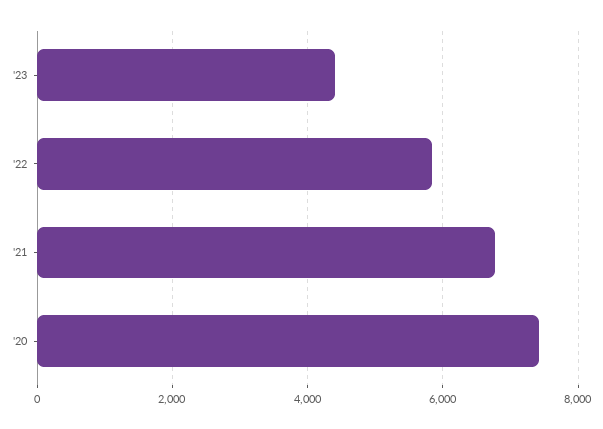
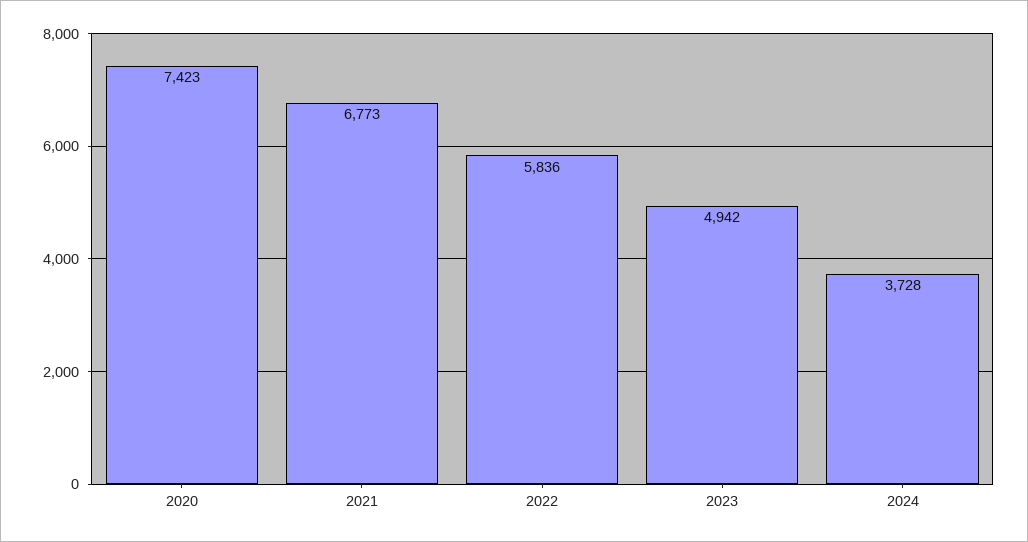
'23: 4400 -> 4942
2024: none -> 3728

